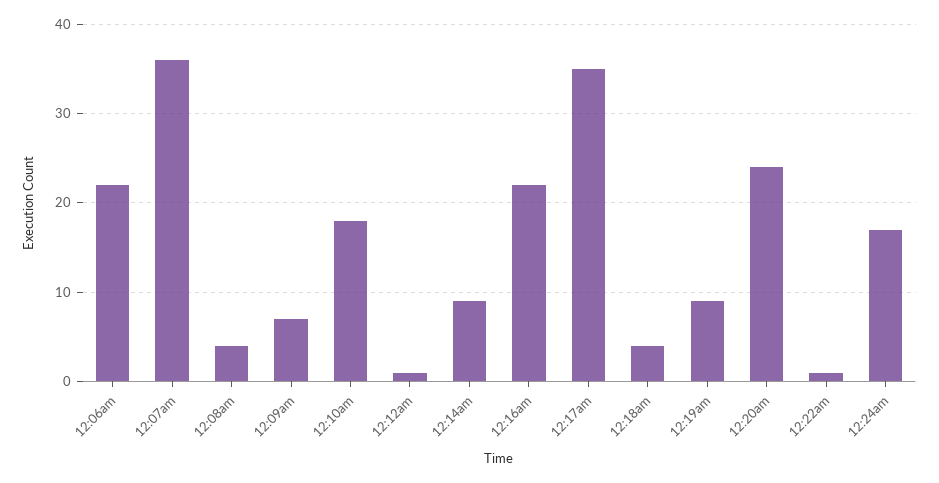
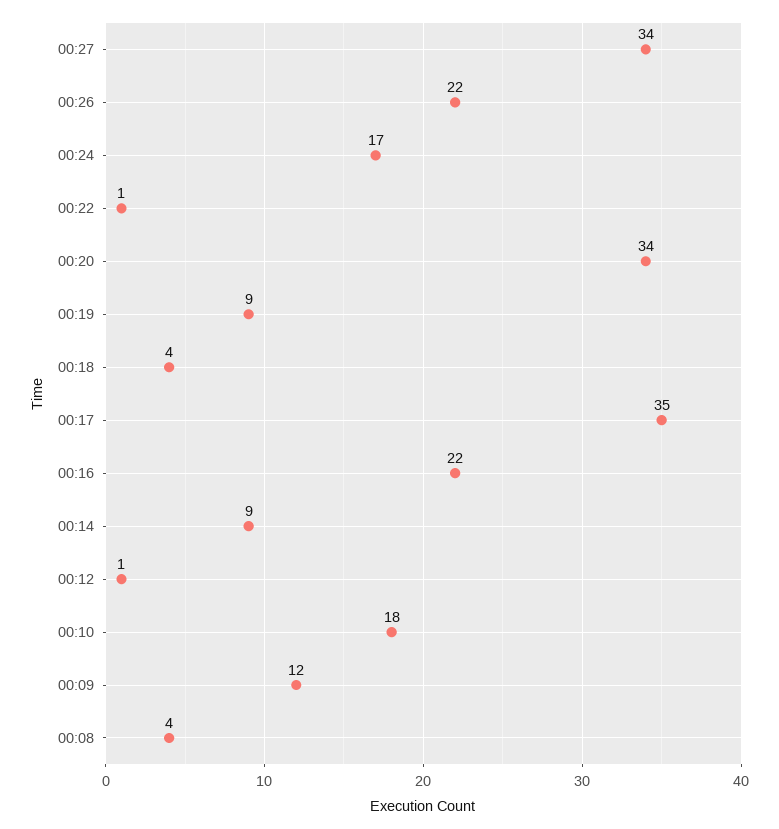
12:06am: 22 -> none
12:07am: 36 -> none
12:09am: 7 -> 12
12:20am: 24 -> 34
00:27: none -> 34
00:26: none -> 22

